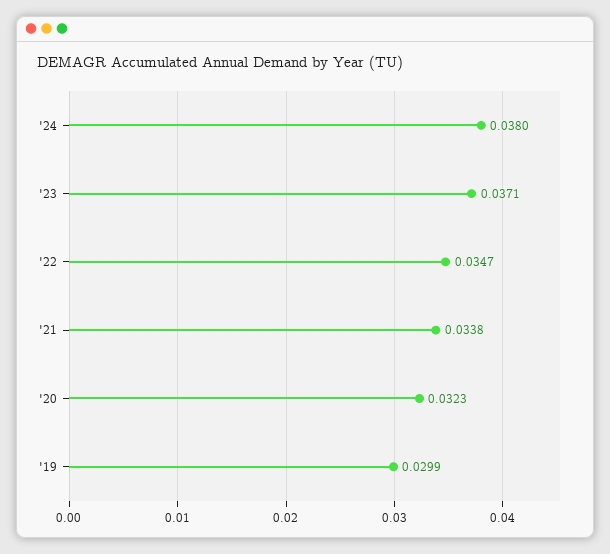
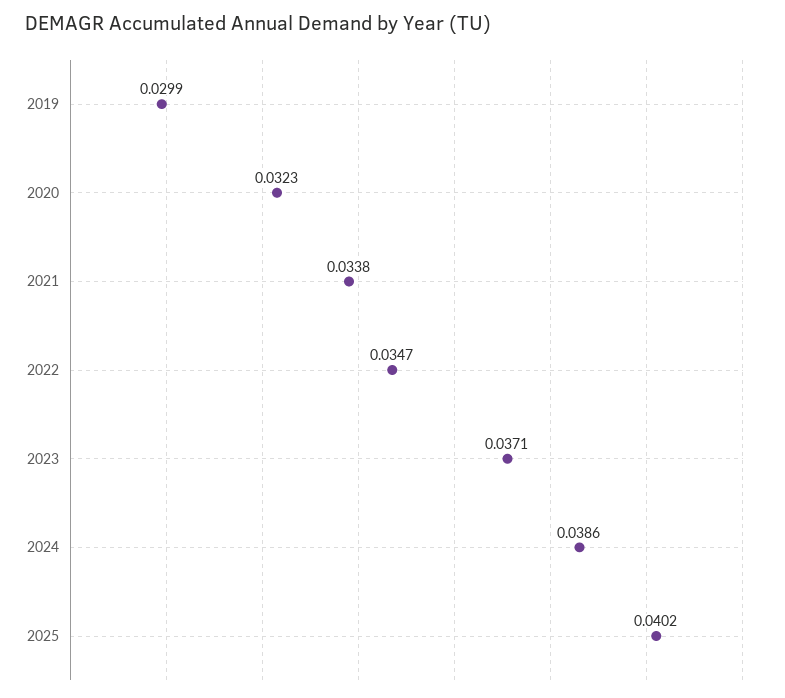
'24: 0.038 -> 0.0386
2025: none -> 0.0402

